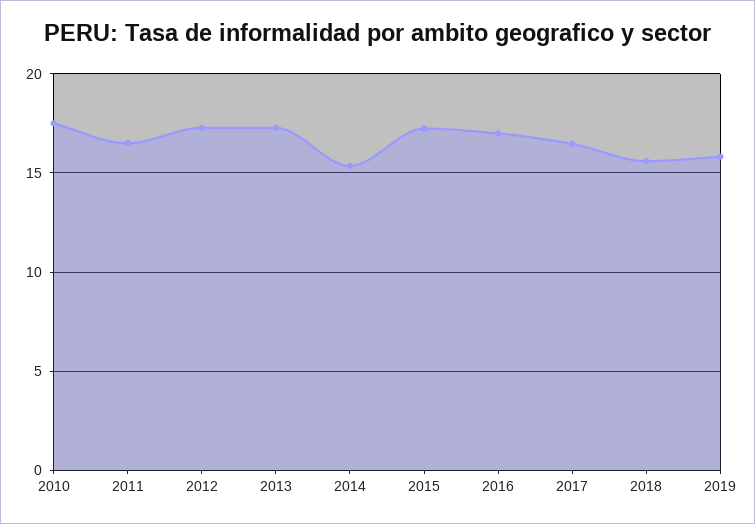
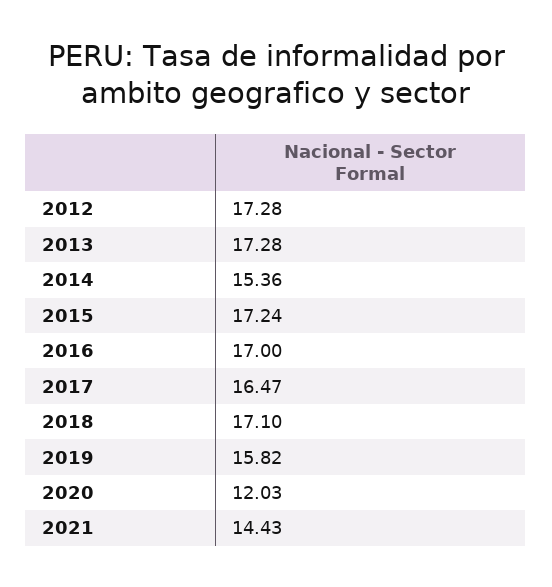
2010: 17.5 -> none
2011: 16.5 -> none
2018: 15.5 -> 17.1
2020: none -> 12.03
2021: none -> 14.43

